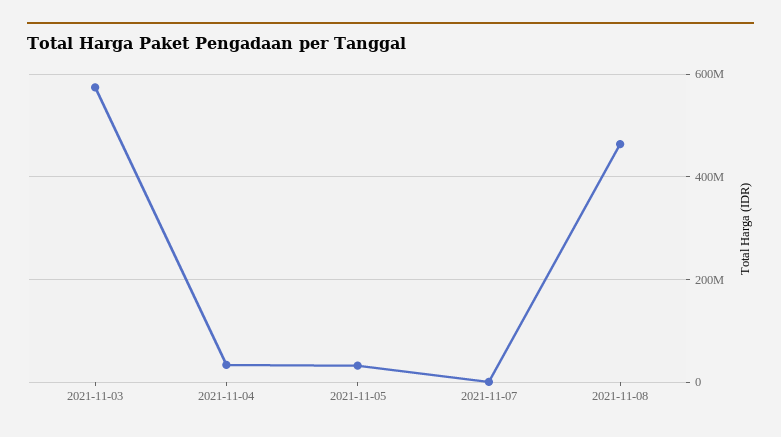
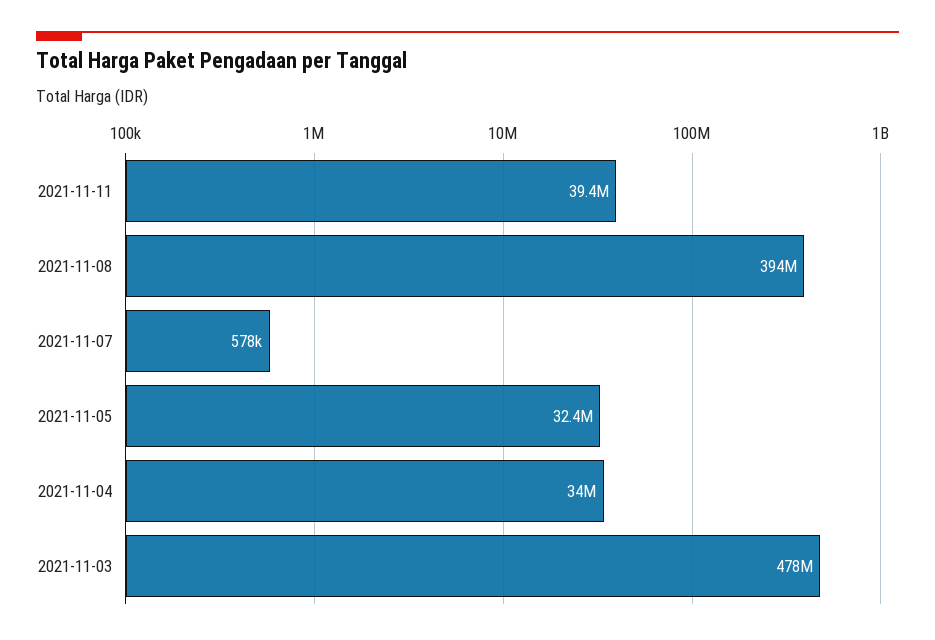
2021-11-03: 580000000 -> 478000000
2021-11-08: 460000000 -> 394000000
2021-11-11: none -> 39400000

